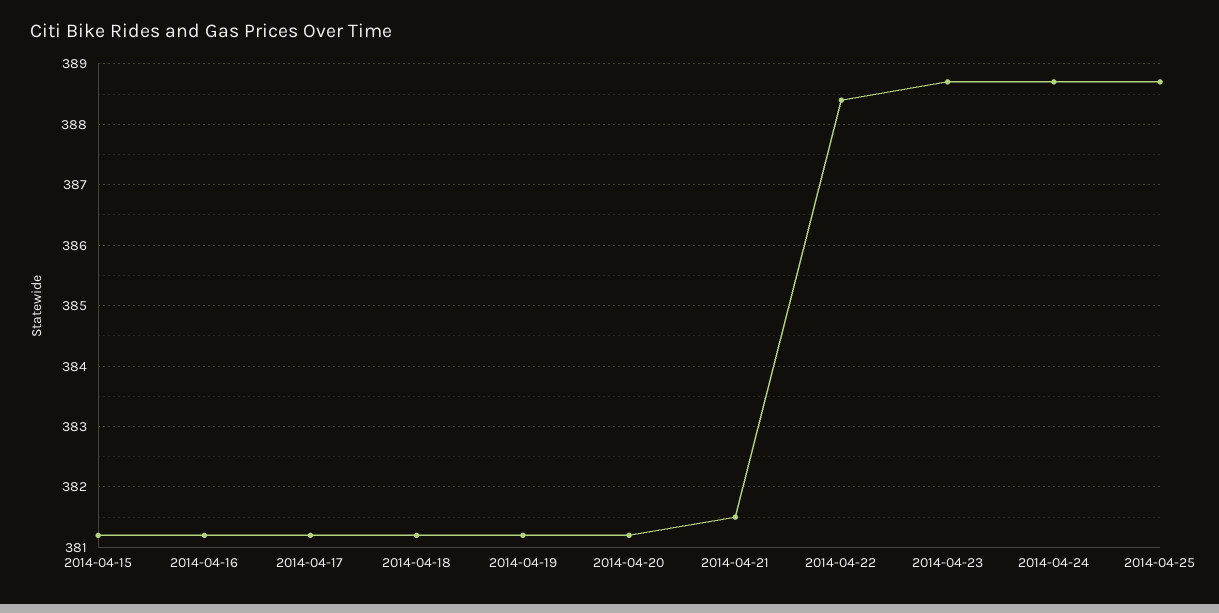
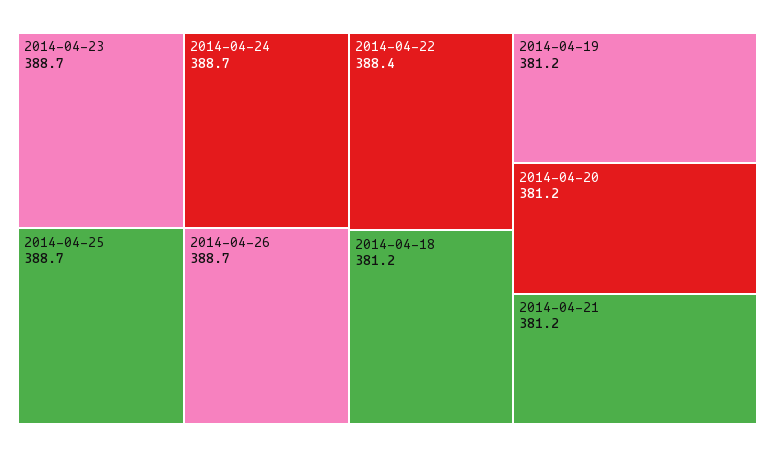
2014-04-15: 381.2 -> none
2014-04-16: 381.2 -> none
2014-04-17: 381.2 -> none
2014-04-21: 381.5 -> 381.2
2014-04-26: none -> 388.7

